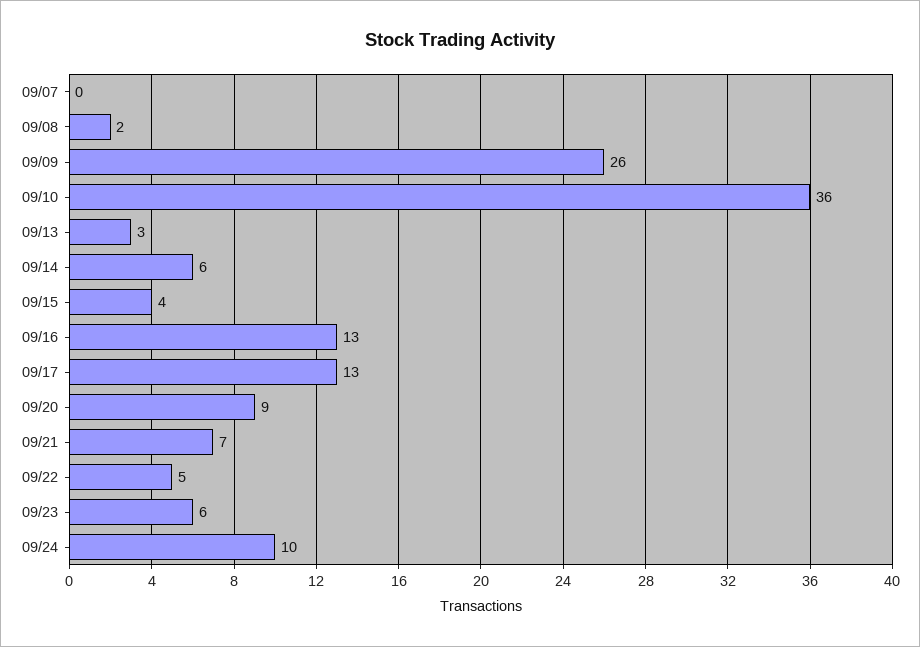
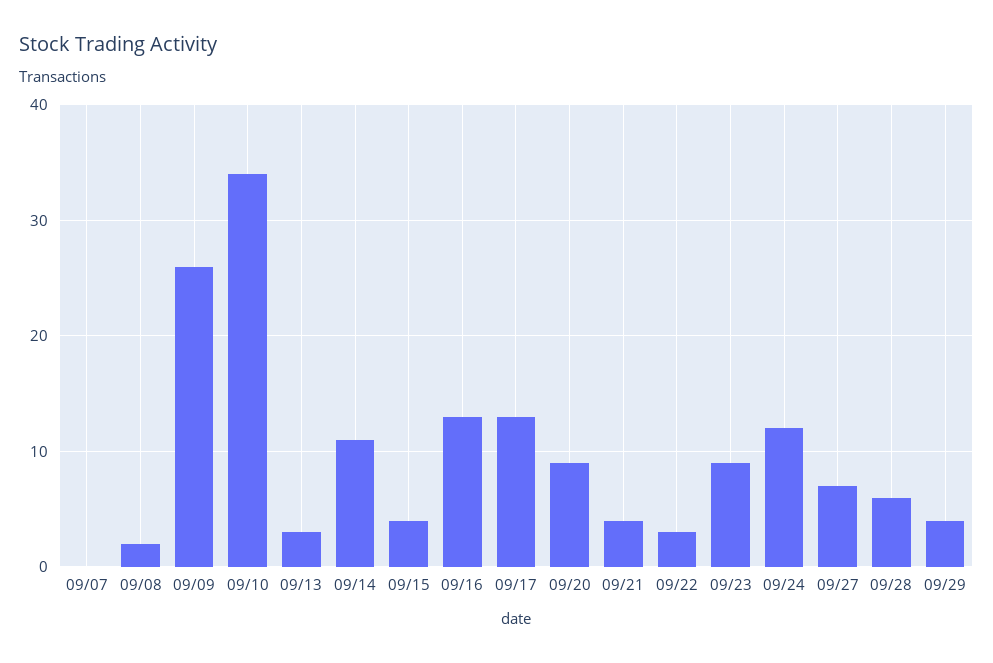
09/10: 36 -> 34
09/14: 6 -> 11
09/21: 7 -> 4
09/22: 5 -> 3
09/23: 6 -> 9
09/24: 10 -> 12
09/27: none -> 7
09/28: none -> 6
09/29: none -> 4

